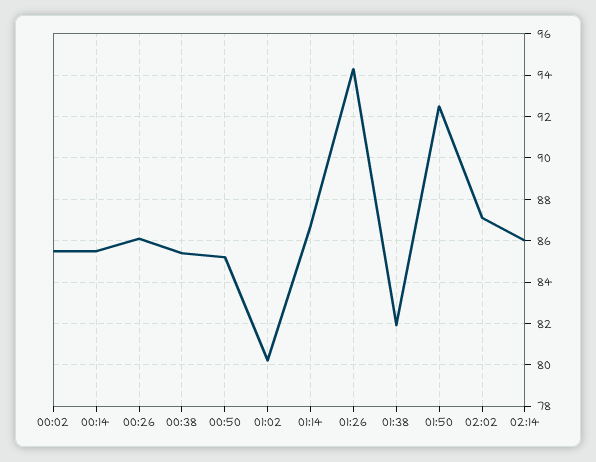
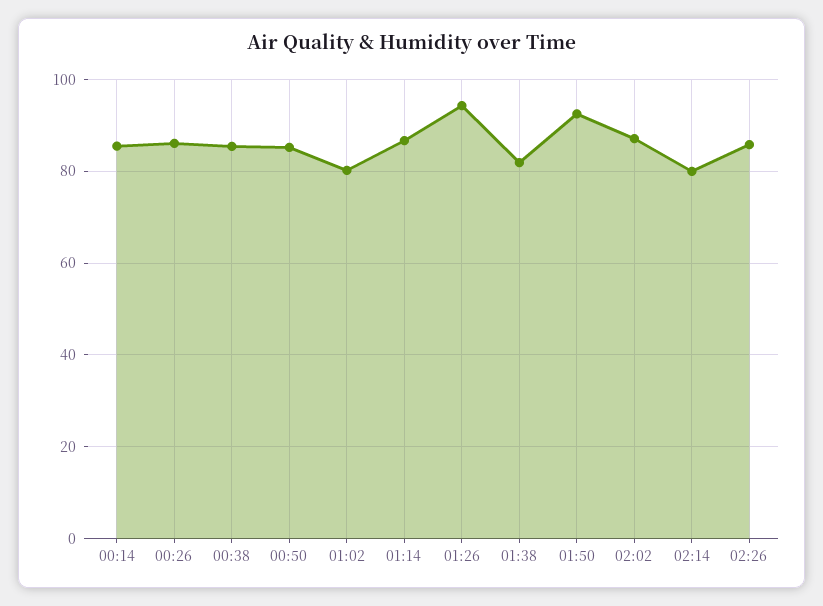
00:02: 85.5 -> none
02:14: 86 -> 80
02:26: none -> 86

